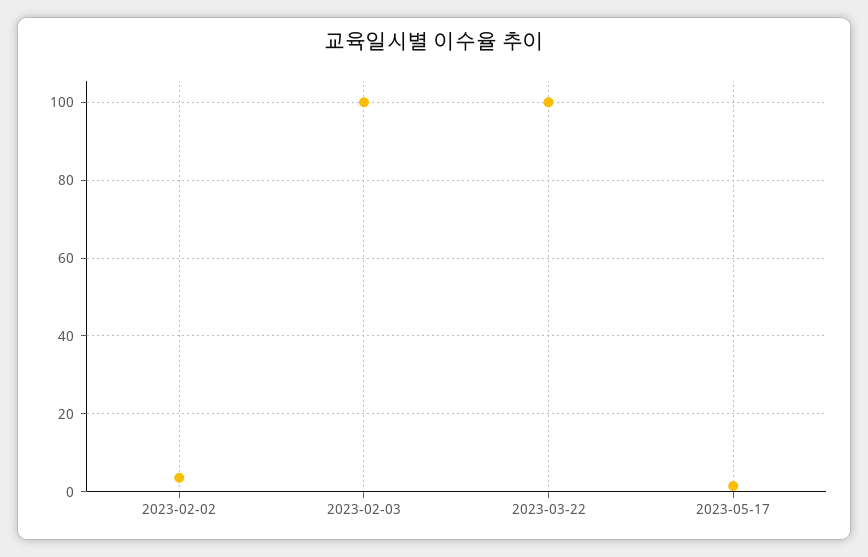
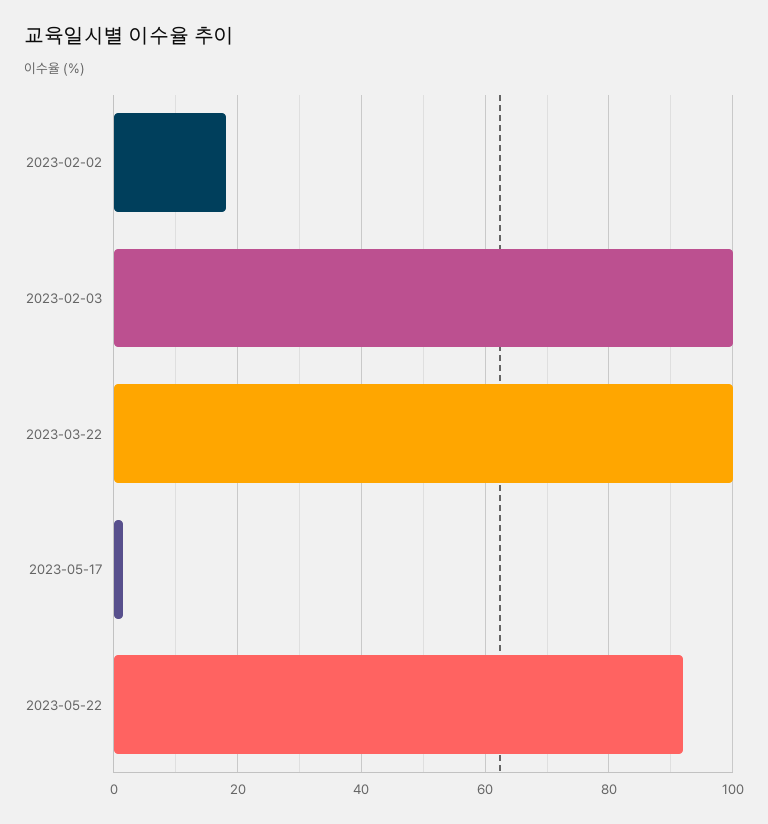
2023-02-02: 4 -> 18
2023-05-22: none -> 92

